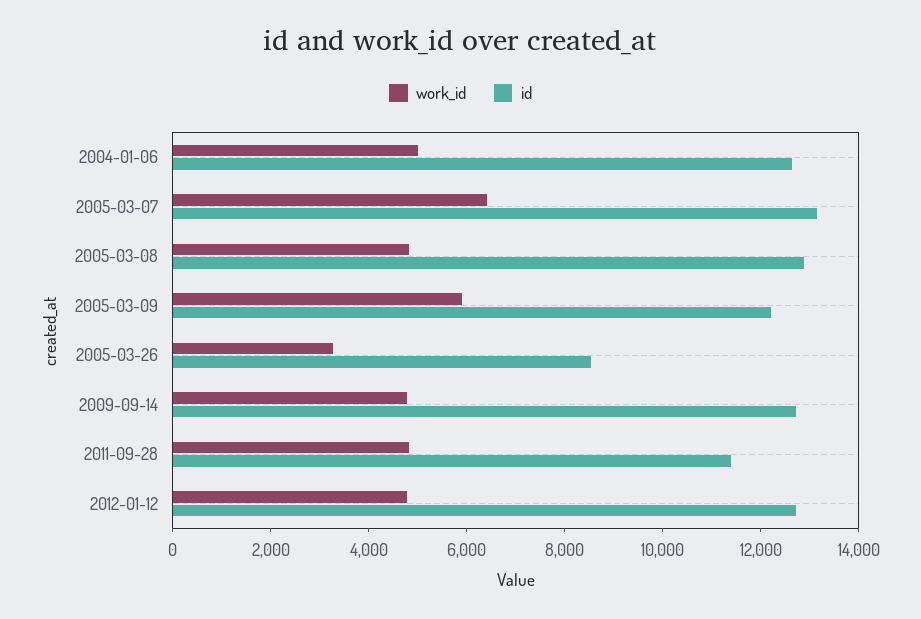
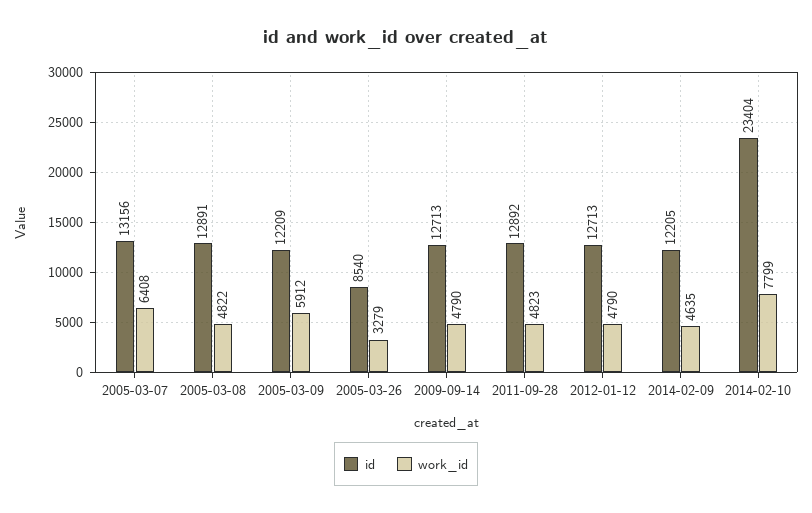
work_id, 2004-01-06: 5000 -> none
id, 2004-01-06: 12500 -> none
id, 2011-09-28: 11500 -> 12892
id, 2014-02-09: none -> 12205
work_id, 2014-02-09: none -> 4635
id, 2014-02-10: none -> 23404
work_id, 2014-02-10: none -> 7799

